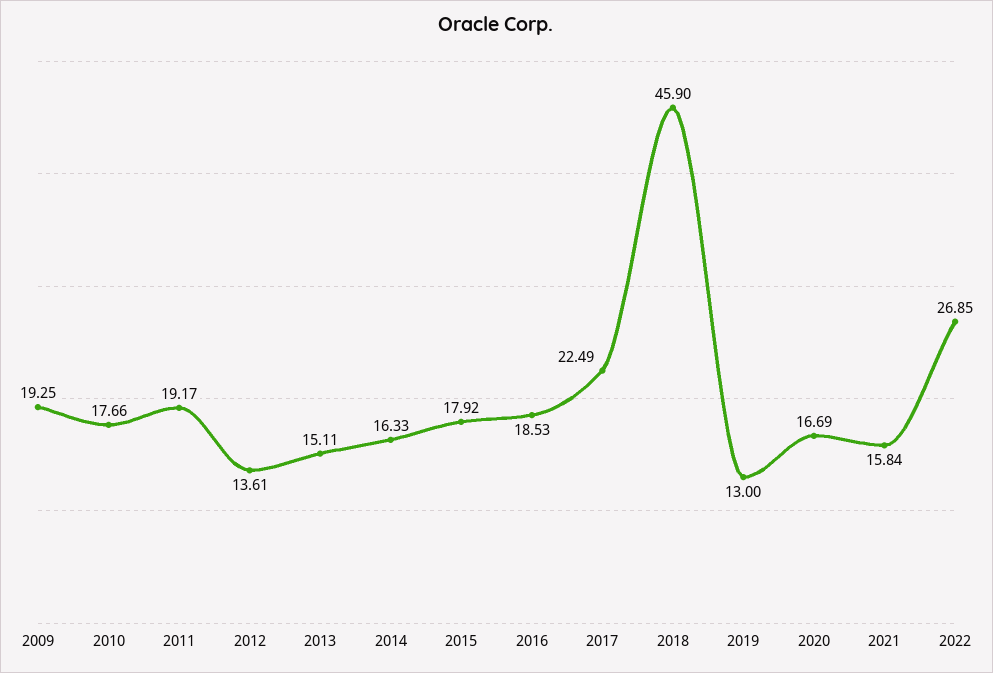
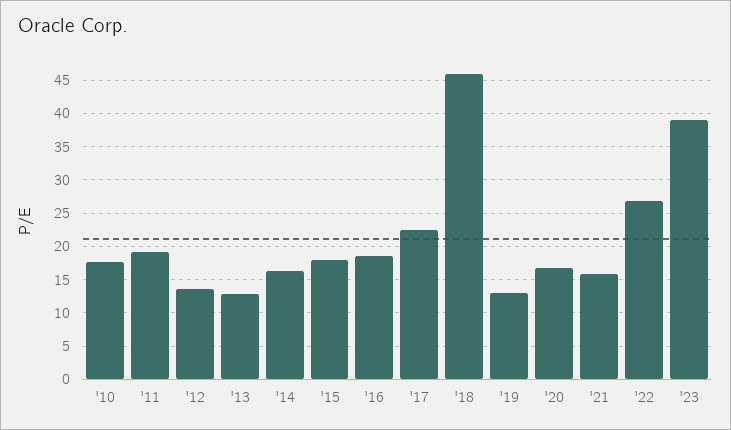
2009: 19.25 -> none
2013: 15.11 -> 13
'23: none -> 39

